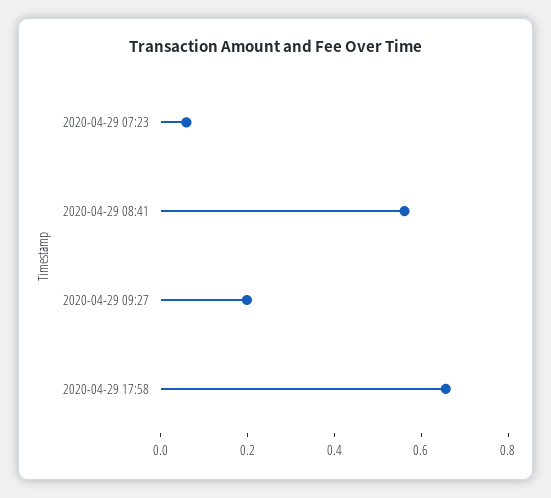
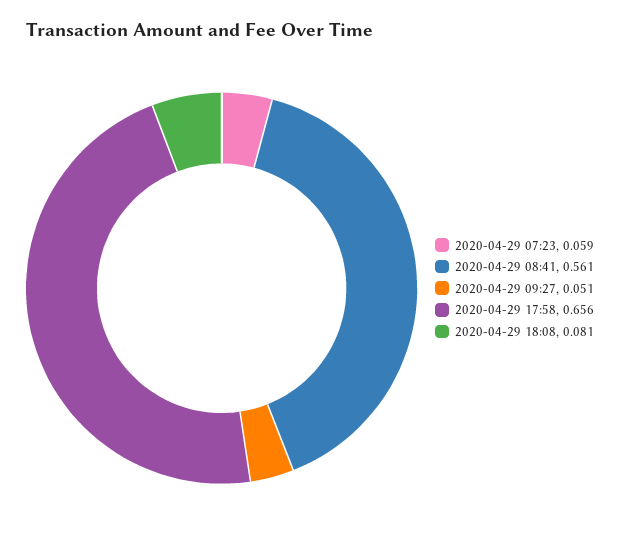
2020-04-29 09:27: 0.2 -> 0.051
2020-04-29 18:08: none -> 0.081

